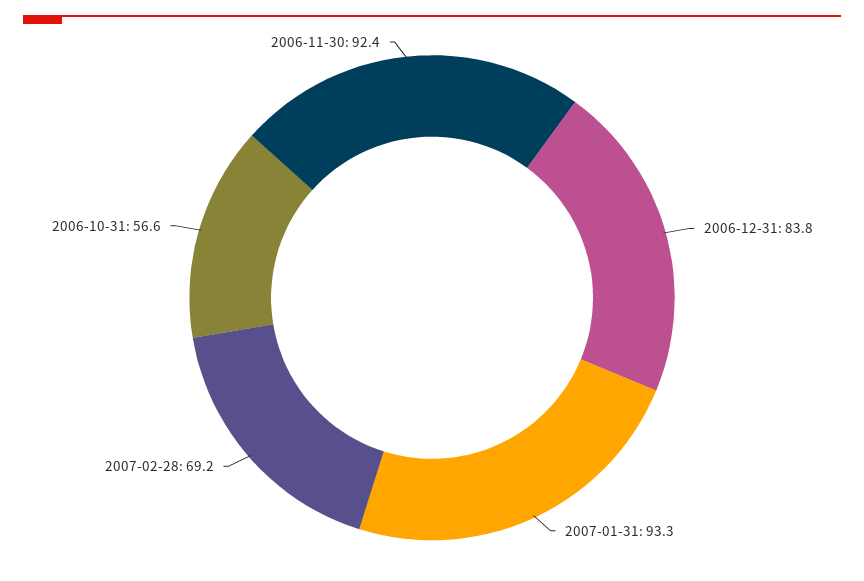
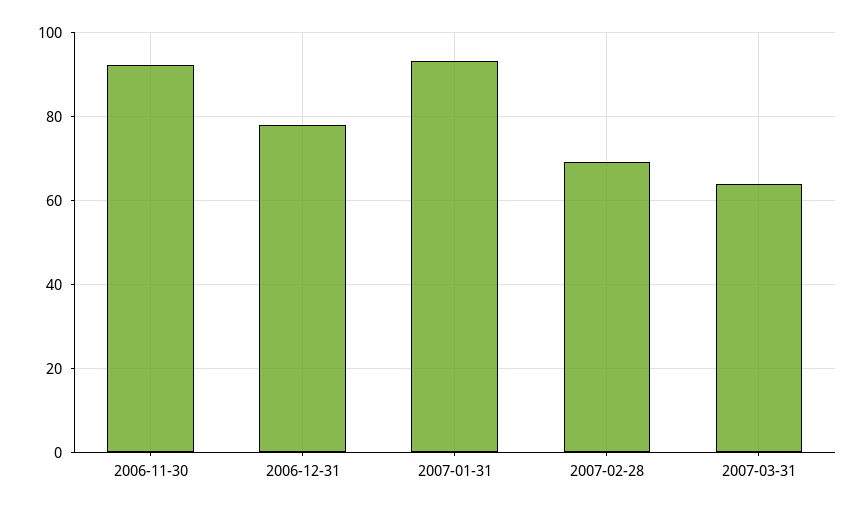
2006-12-31: 83.8 -> 78
2006-10-31: 56.6 -> none
2007-03-31: none -> 64

